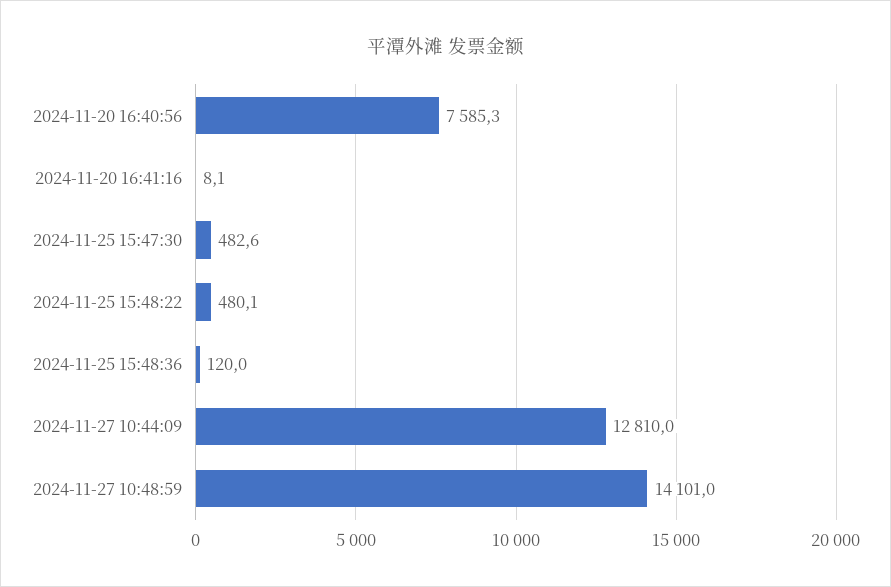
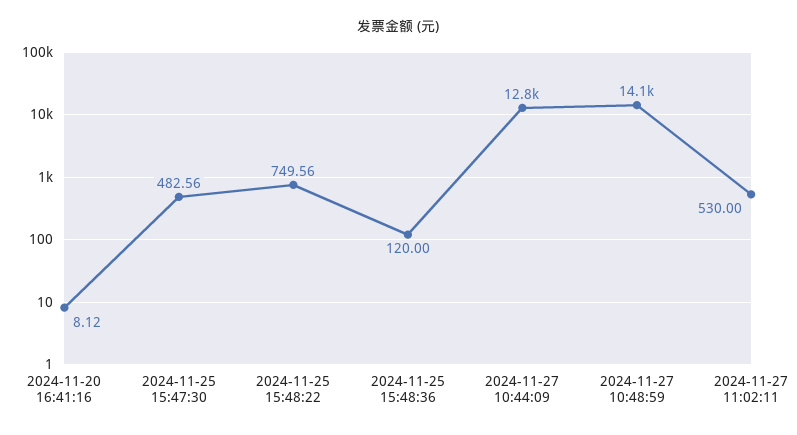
2024-11-20 16:40:56: 7585.3 -> none
2024-11-25 15:48:22: 480.1 -> 749.56
2024-11-27 11:02:11: none -> 530

